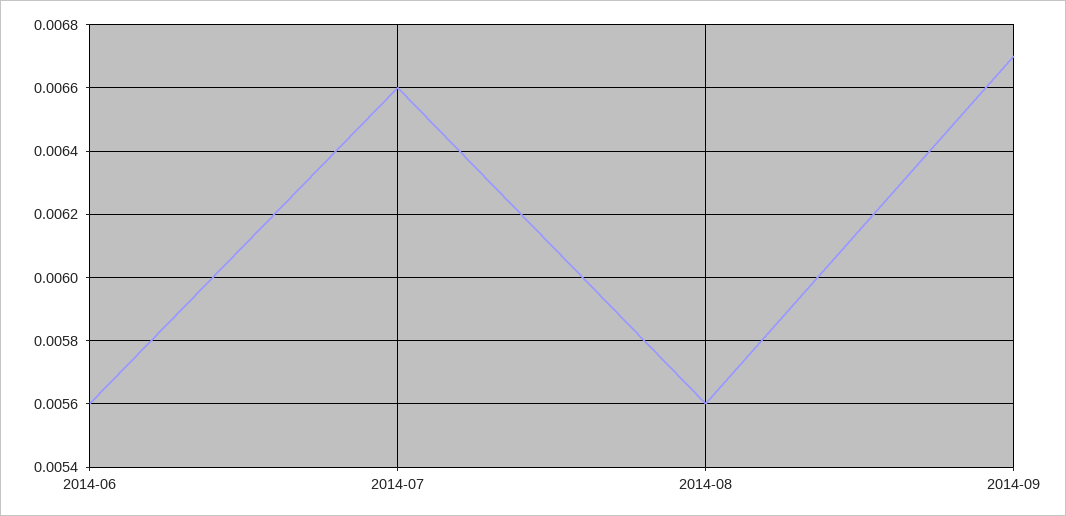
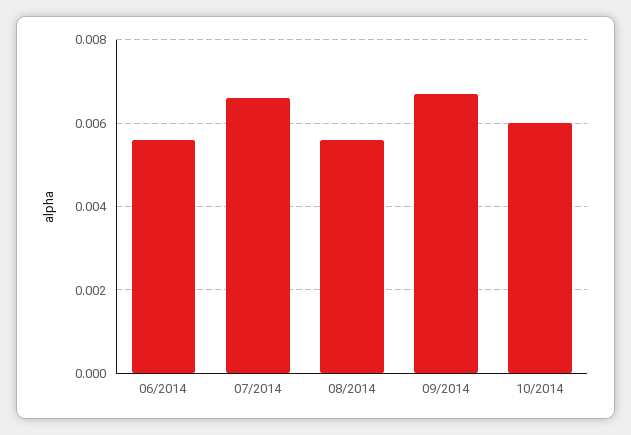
10/2014: none -> 0.006

